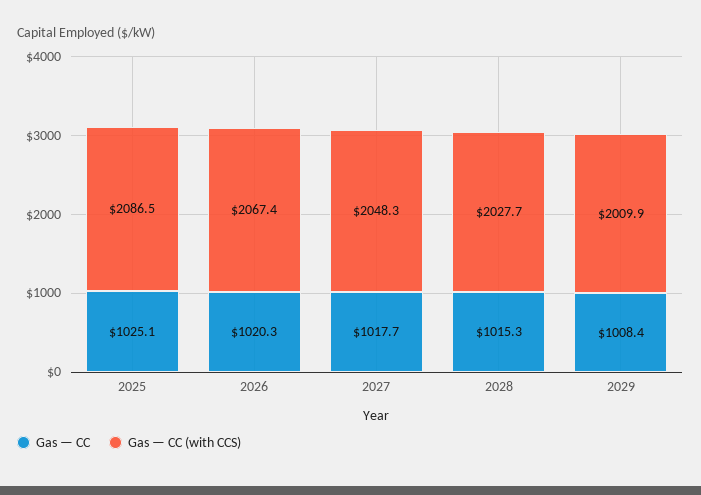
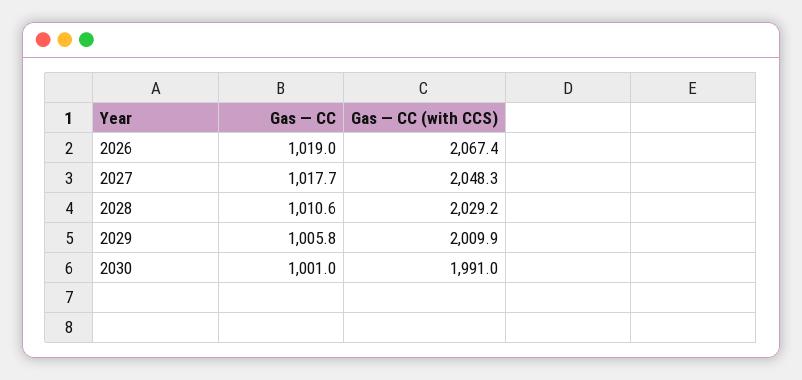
Gas — CC, 2025: 1025.1 -> none
Gas — CC (with CCS), 2025: 2086.5 -> none
Gas — CC, 2026: 1020.3 -> 1019
Gas — CC, 2028: 1015.3 -> 1010.6
Gas — CC (with CCS), 2028: 2027.7 -> 2029.2
Gas — CC, 2029: 1008.4 -> 1005.8
Gas — CC, 2030: none -> 1001
Gas — CC (with CCS), 2030: none -> 1991

